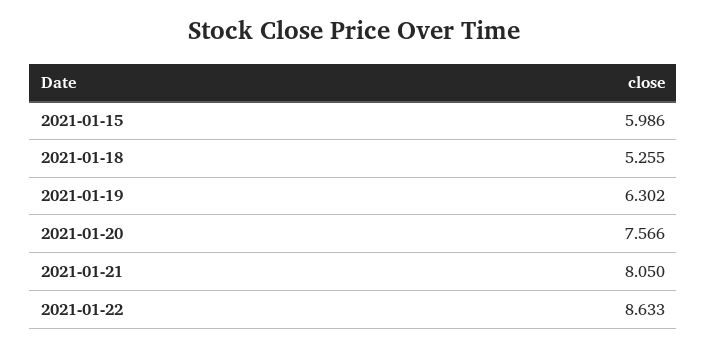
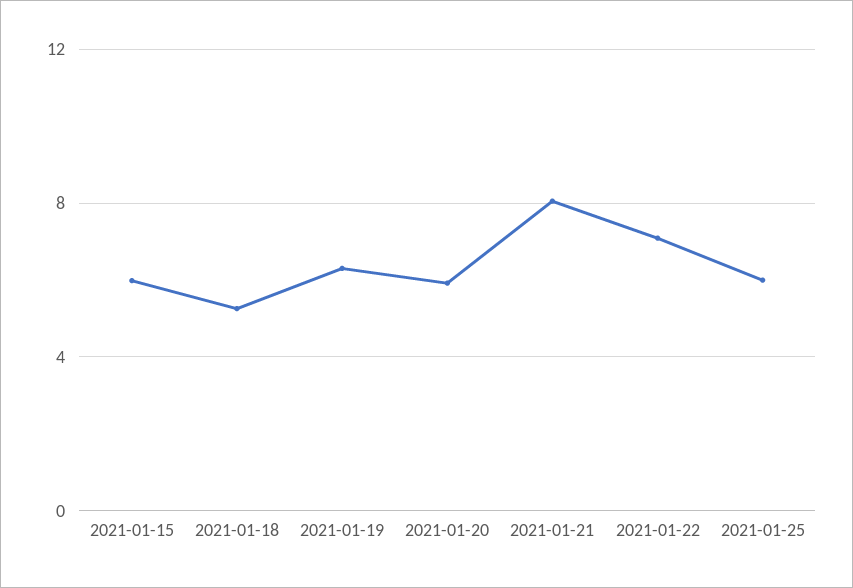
2021-01-20: 7.566 -> 6
2021-01-22: 8.633 -> 7
2021-01-25: none -> 6

